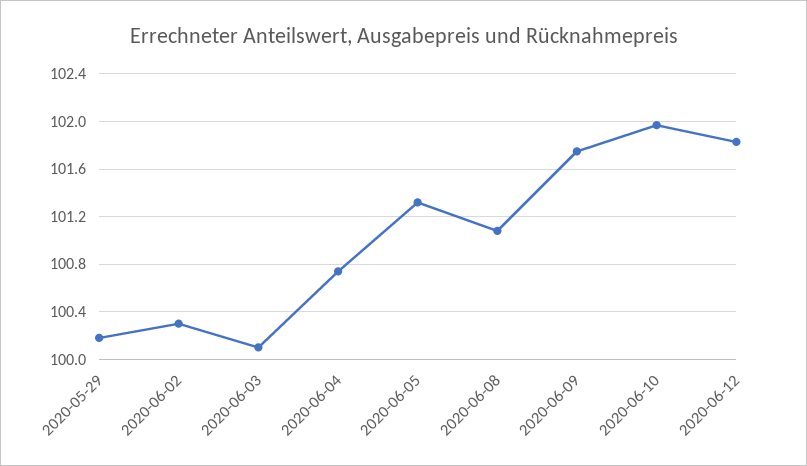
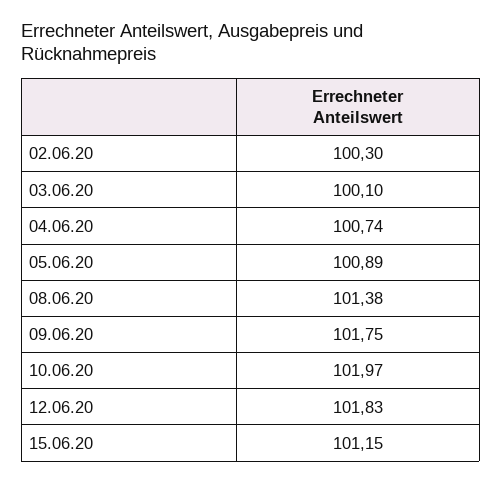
2020-05-29: 100.2 -> none
2020-06-05: 101.3 -> 100.89
2020-06-08: 101.1 -> 101.38
15.06.20: none -> 101.15

